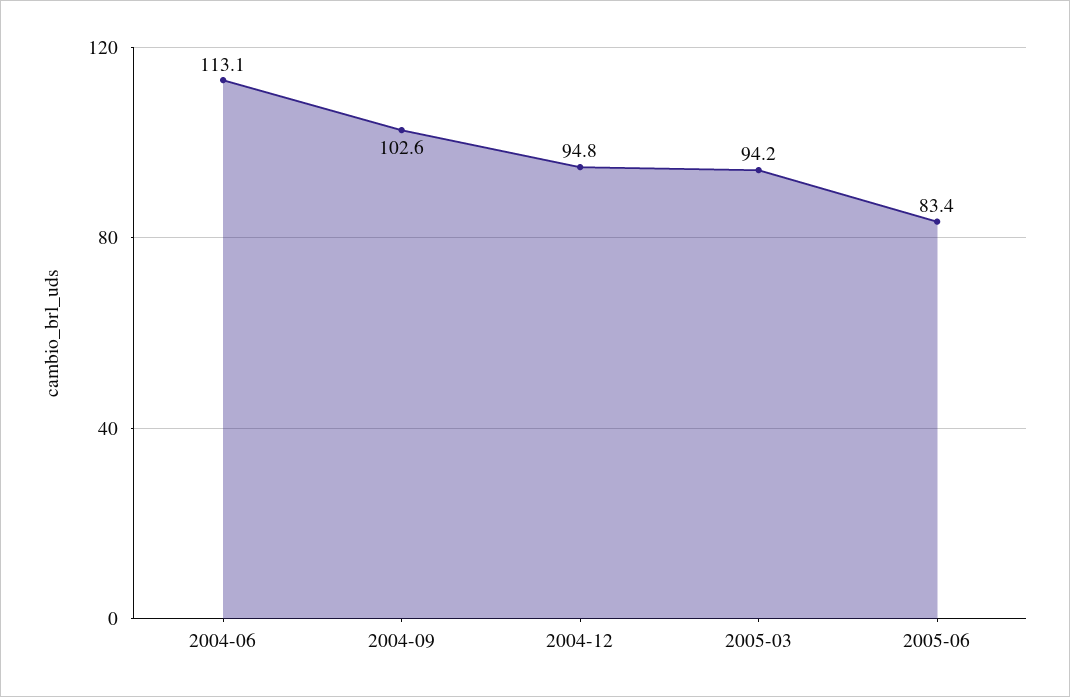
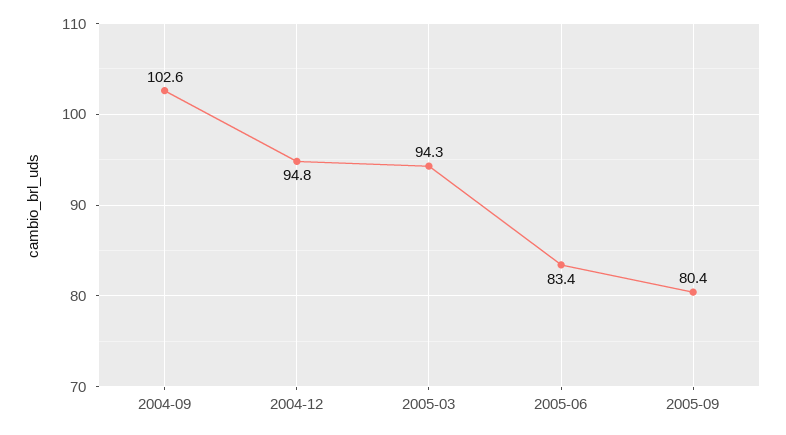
2004-06: 113.1 -> none
2005-03: 94.2 -> 94.3
2005-09: none -> 80.4

